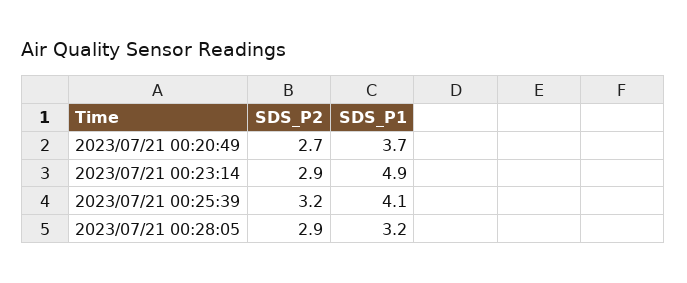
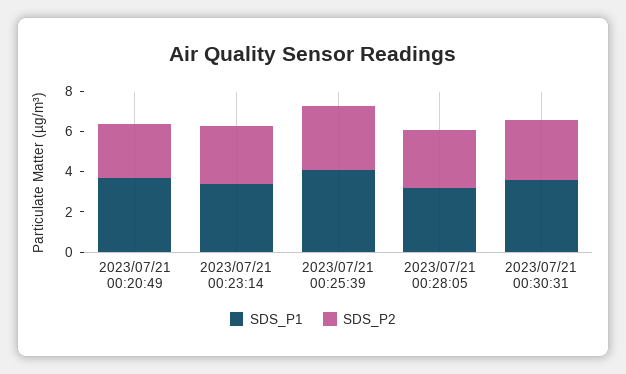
SDS_P1, 2023/07/21 00:23:14: 4.9 -> 3.5
SDS_P1, 2023/07/21 00:30:31: none -> 3.5
SDS_P2, 2023/07/21 00:30:31: none -> 3

